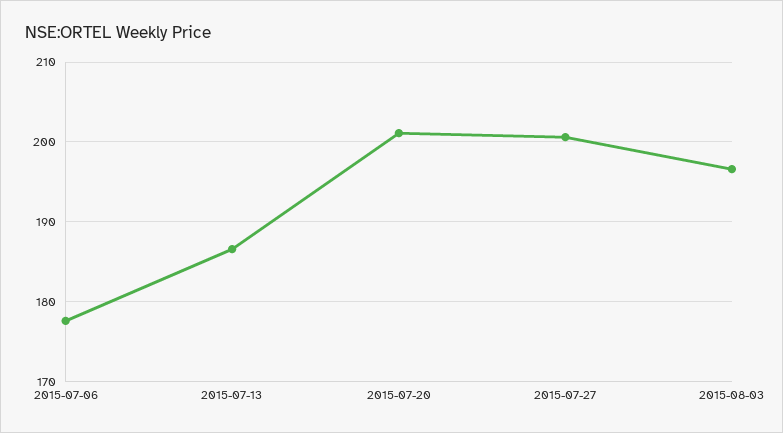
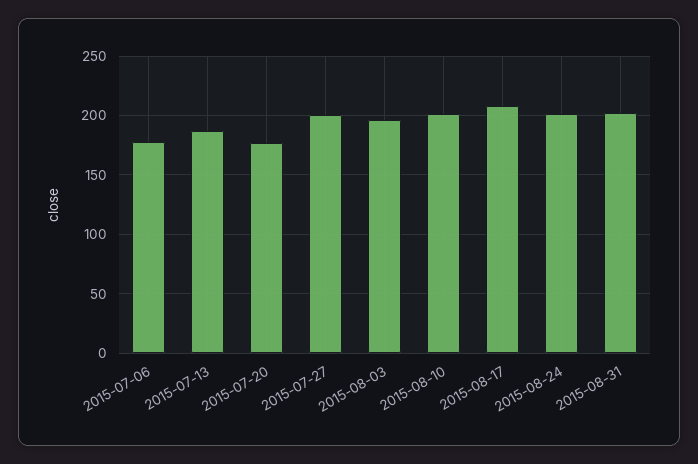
2015-07-20: 201 -> 180
2015-08-10: none -> 200
2015-08-17: none -> 210
2015-08-24: none -> 200
2015-08-31: none -> 200

